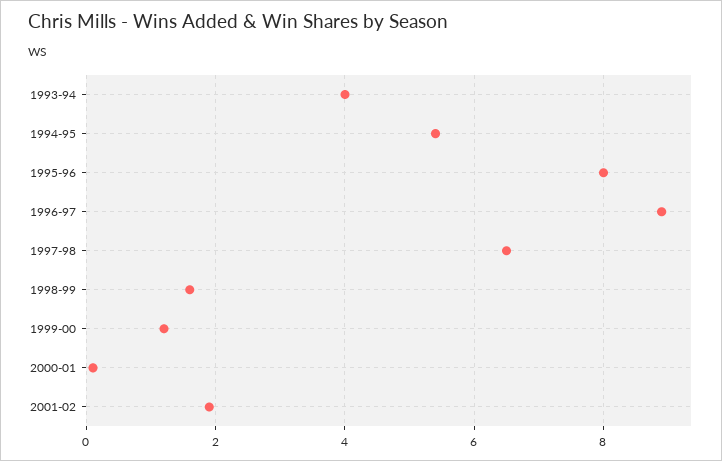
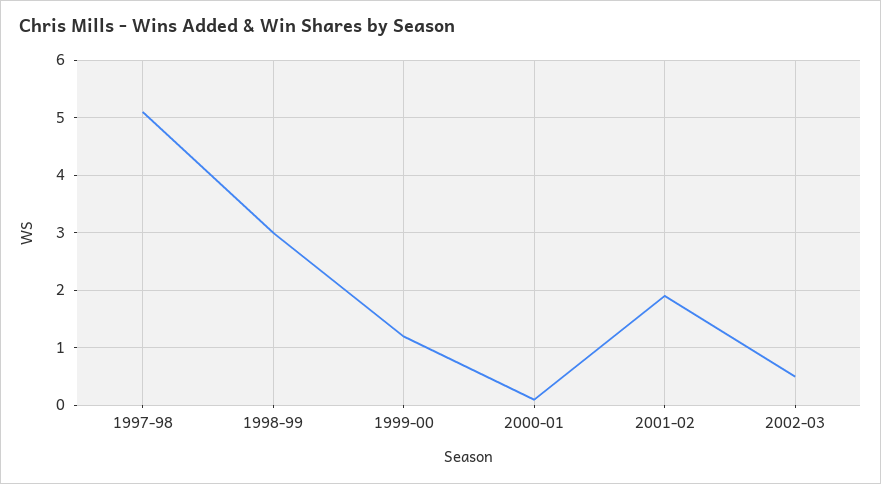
1993-94: 4 -> none
1994-95: 5.5 -> none
1995-96: 8 -> none
1996-97: 9 -> none
1997-98: 6.5 -> 5
1998-99: 1.5 -> 3
2002-03: none -> 0.5

